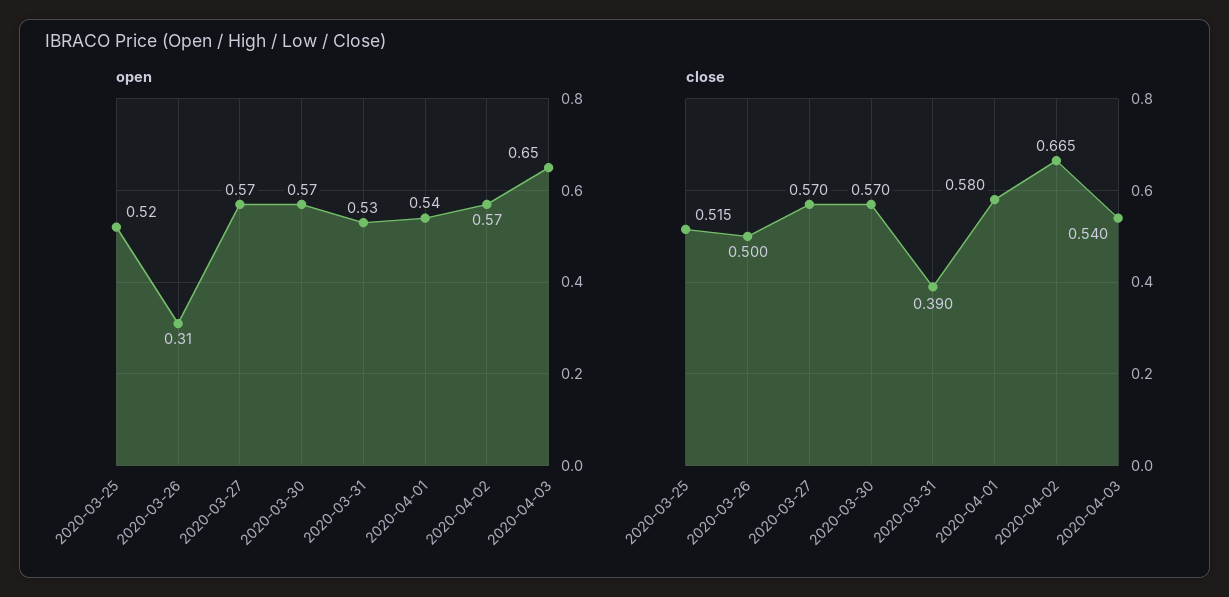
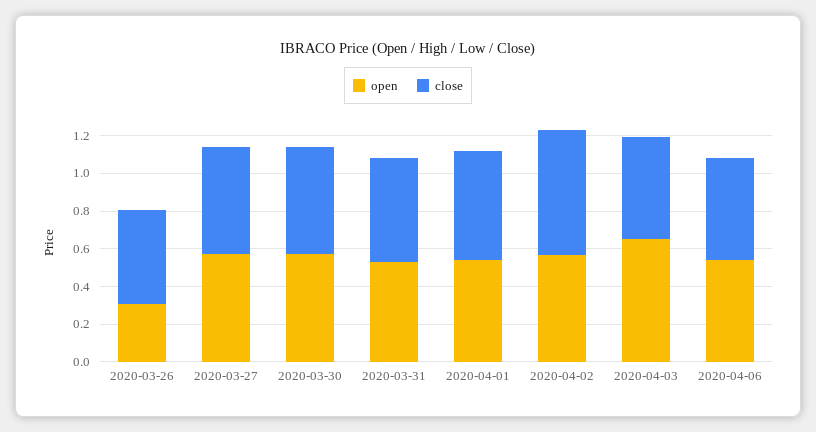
open, 2020-03-25: 0.52 -> none
close, 2020-03-25: 0.515 -> none
close, 2020-03-31: 0.39 -> 0.55
open, 2020-04-06: none -> 0.55
close, 2020-04-06: none -> 0.55

